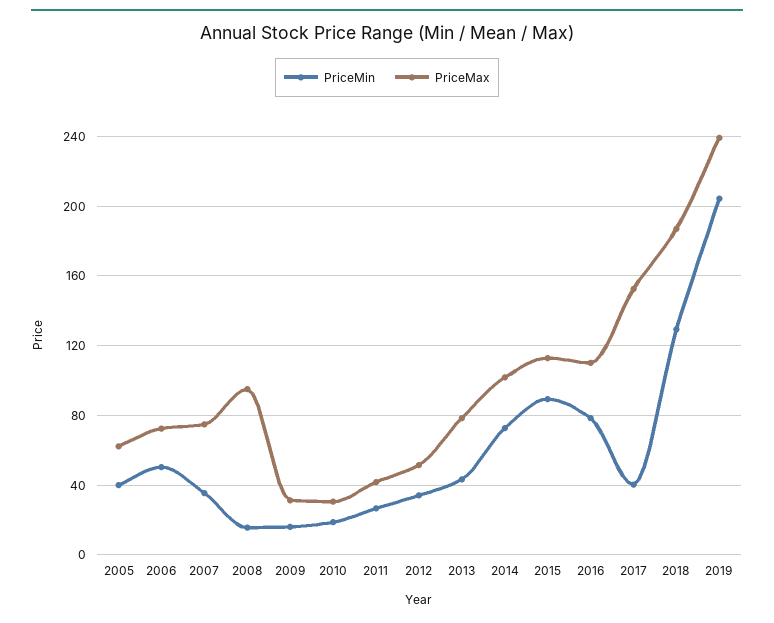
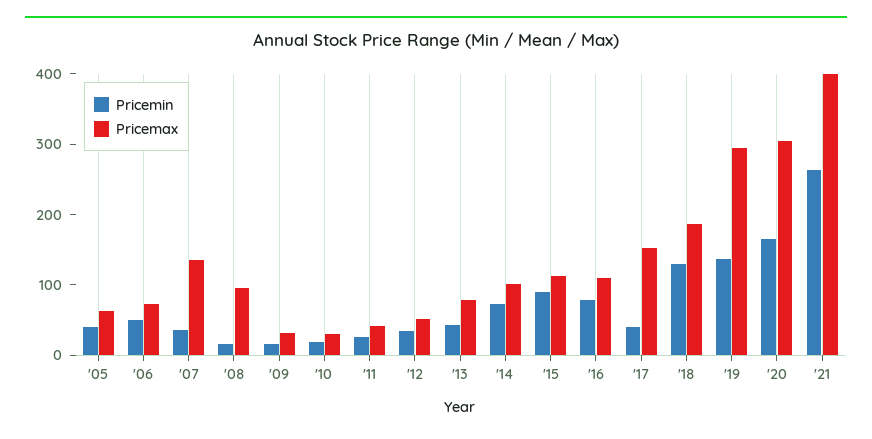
PriceMax, 2007: 75 -> 140
PriceMin, 2019: 205 -> 140
PriceMax, 2019: 240 -> 300
PriceMin, '20: none -> 160
PriceMax, '20: none -> 300
PriceMin, '21: none -> 260
PriceMax, '21: none -> 400

